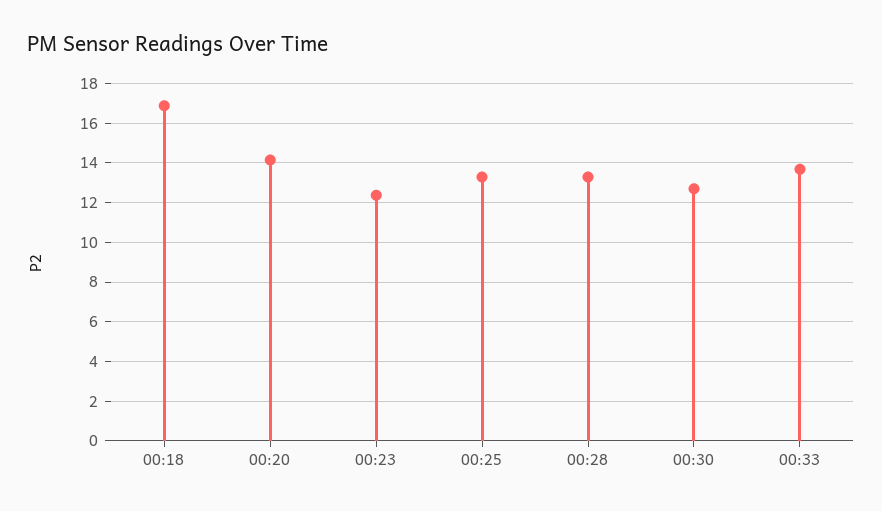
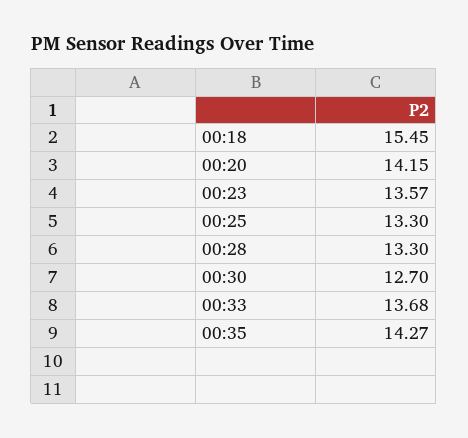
00:18: 17 -> 15.45
00:23: 12.5 -> 13.57
00:35: none -> 14.27

